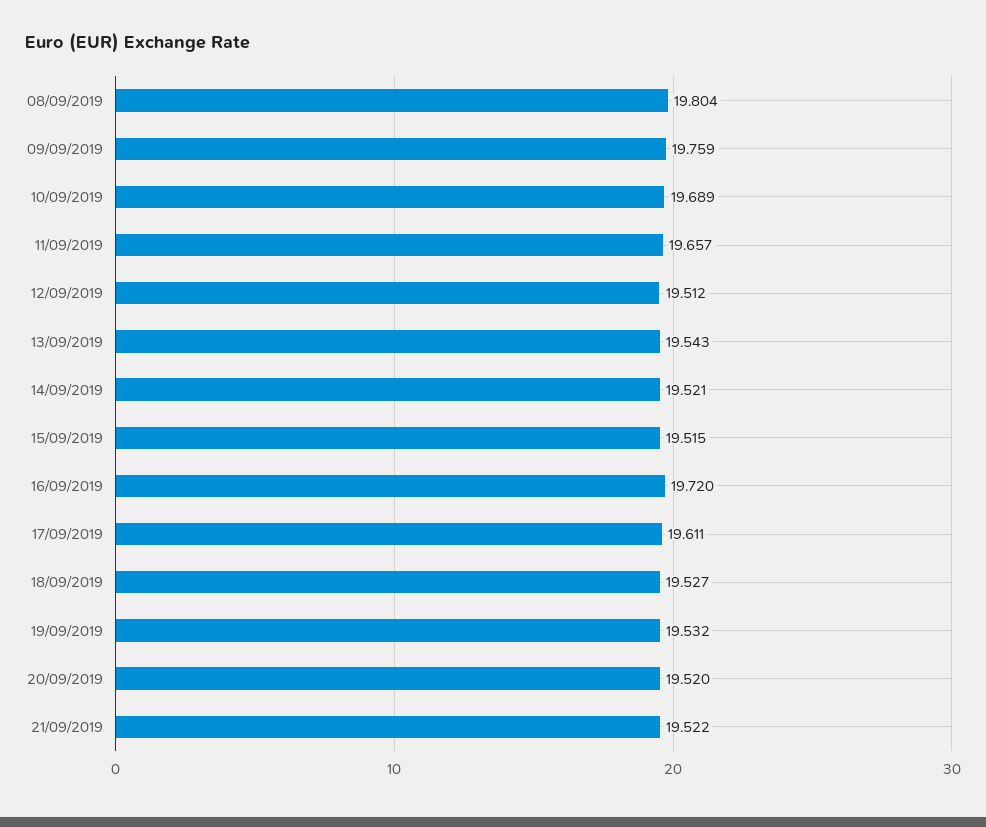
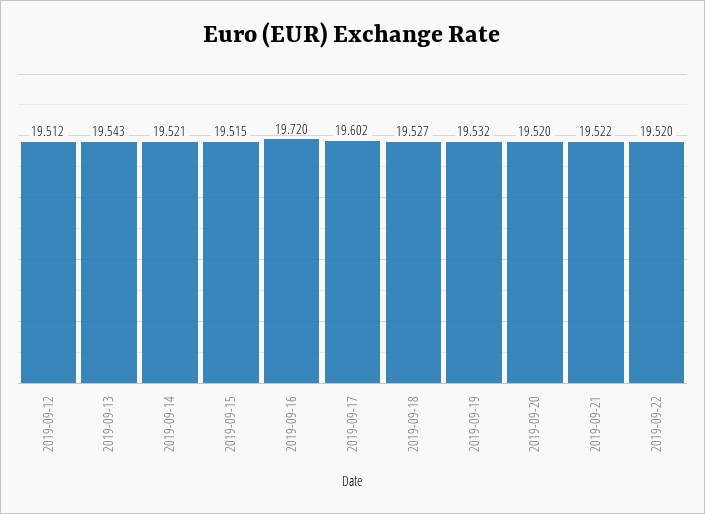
08/09/2019: 19.804 -> none
09/09/2019: 19.759 -> none
10/09/2019: 19.689 -> none
11/09/2019: 19.657 -> none
17/09/2019: 19.611 -> 19.602
2019-09-22: none -> 19.52

